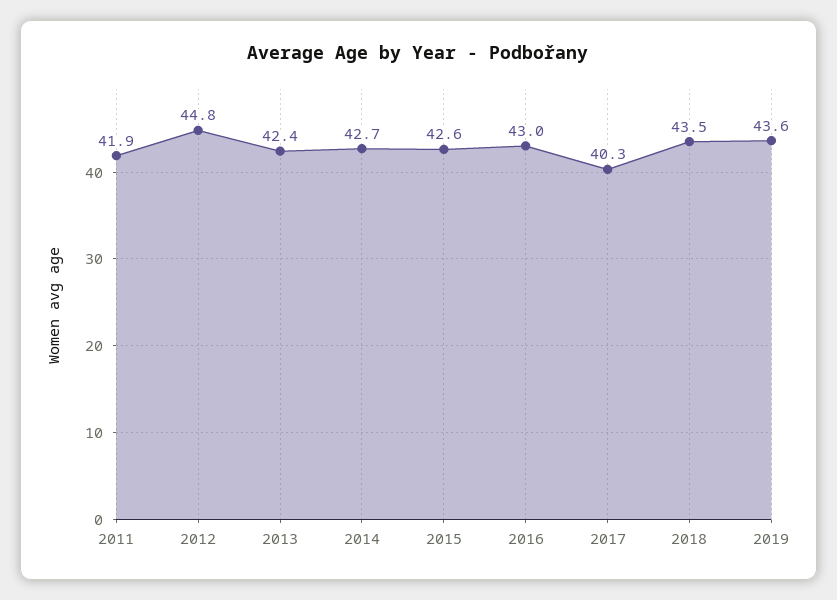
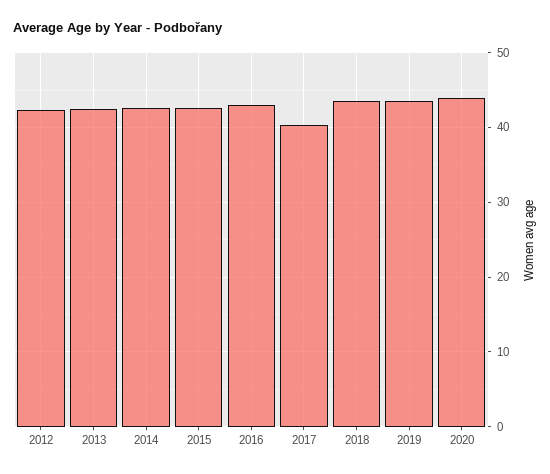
2011: 41.9 -> none
2012: 44.8 -> 42
2020: none -> 44

